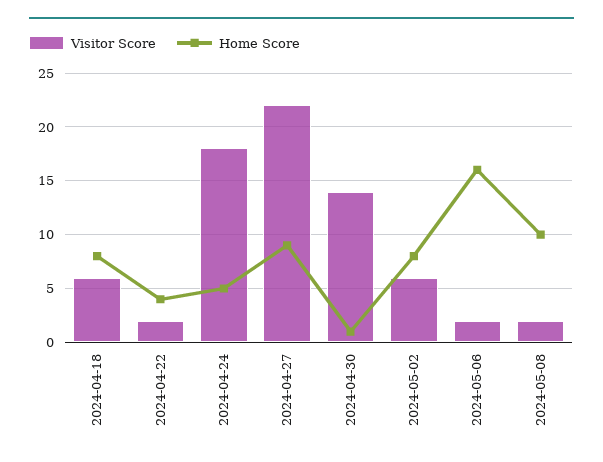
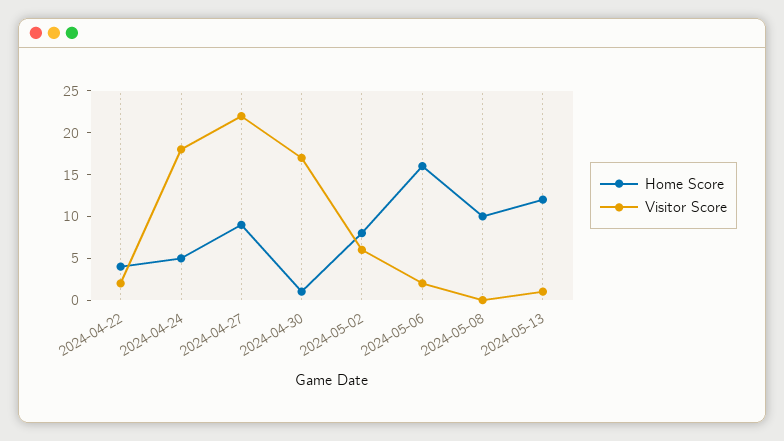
Visitor Score, 2024-04-18: 6 -> none
Home Score, 2024-04-18: 8 -> none
Visitor Score, 2024-04-30: 14 -> 17
Visitor Score, 2024-05-08: 2 -> 0
Home Score, 2024-05-13: none -> 12
Visitor Score, 2024-05-13: none -> 1

